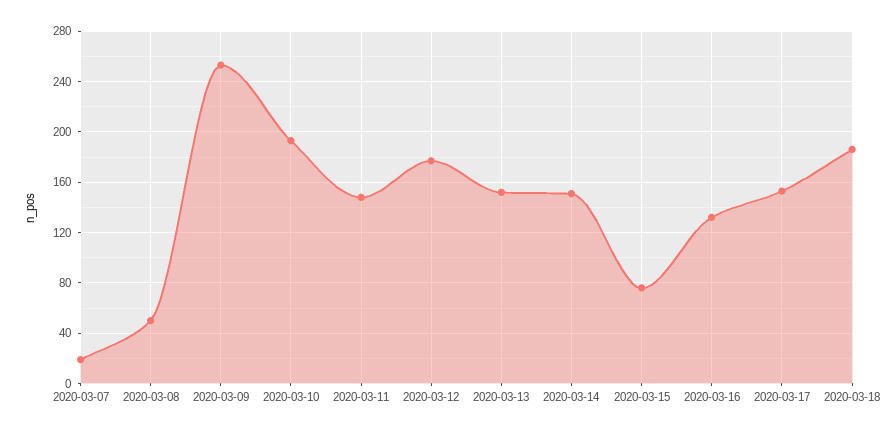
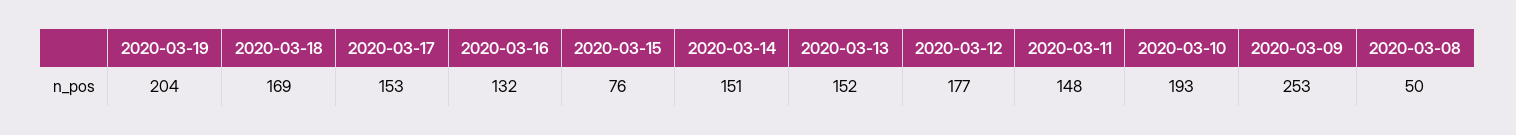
2020-03-07: 20 -> none
2020-03-18: 185 -> 169
2020-03-19: none -> 204

